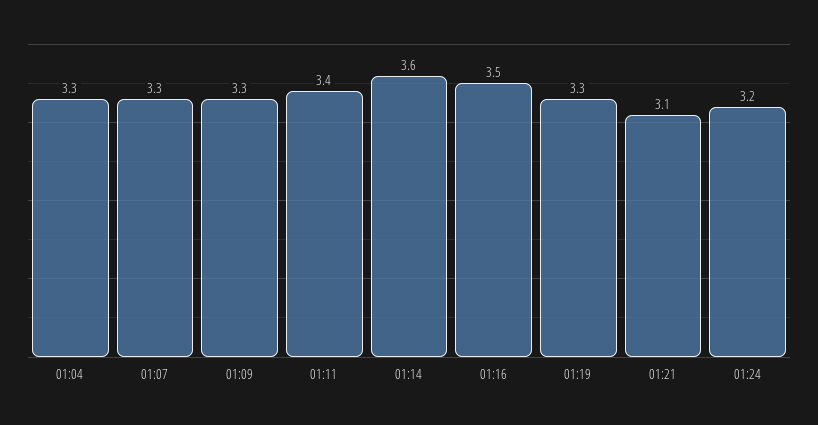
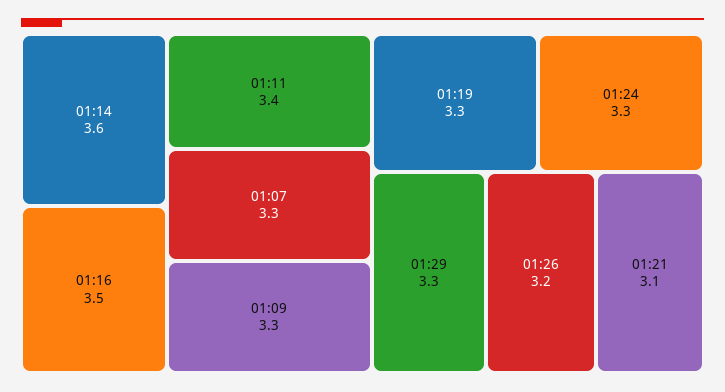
01:04: 3.3 -> none
01:24: 3.2 -> 3.3
01:29: none -> 3.3
01:26: none -> 3.2

